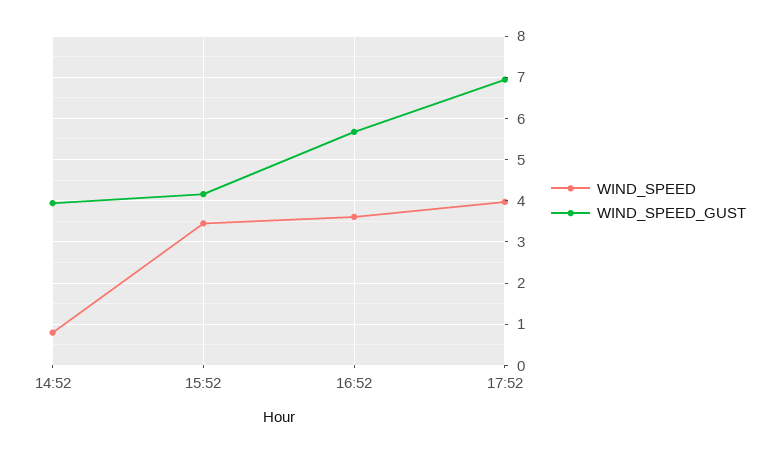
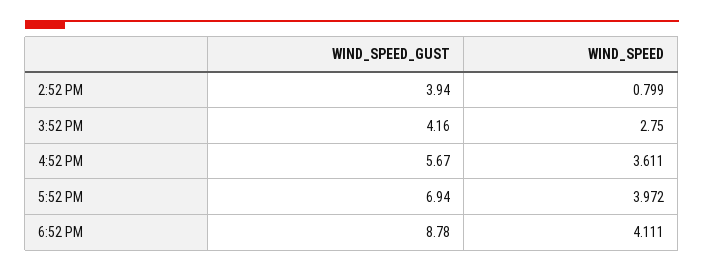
WIND_SPEED, 15:52: 3.4 -> 2.75
WIND_SPEED_GUST, 6:52 PM: none -> 8.78
WIND_SPEED, 6:52 PM: none -> 4.111

